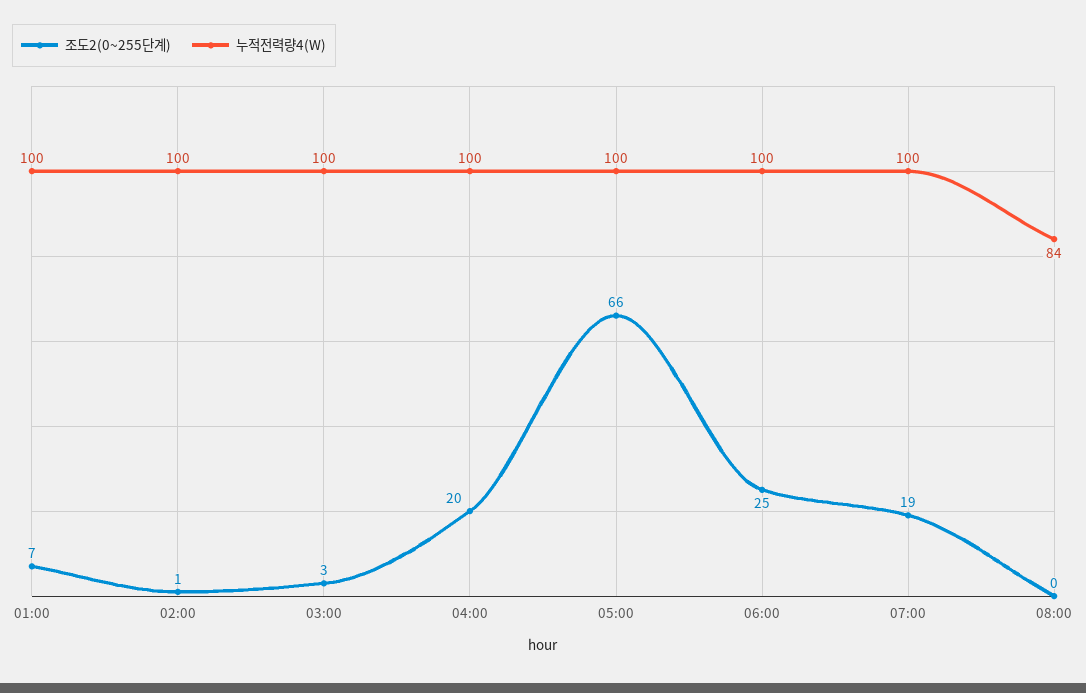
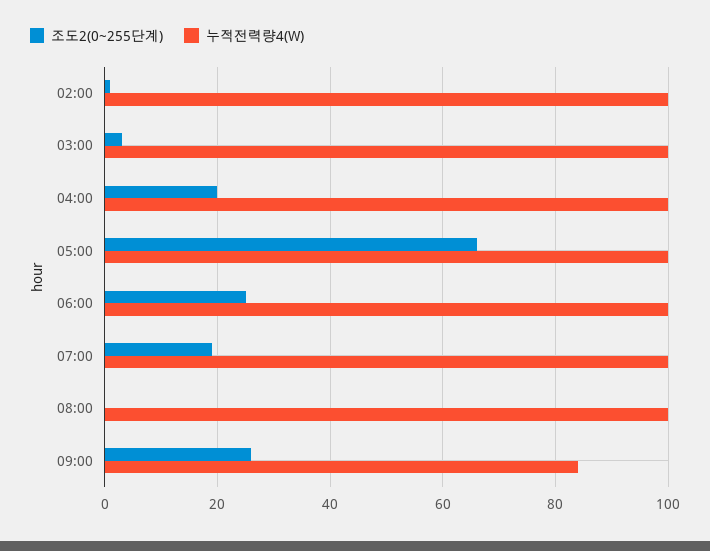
조도2(0~255단계), 01:00: 7 -> none
누적전력량4(W), 01:00: 100 -> none
누적전력량4(W), 08:00: 84 -> 100
조도2(0~255단계), 09:00: none -> 25
누적전력량4(W), 09:00: none -> 85

